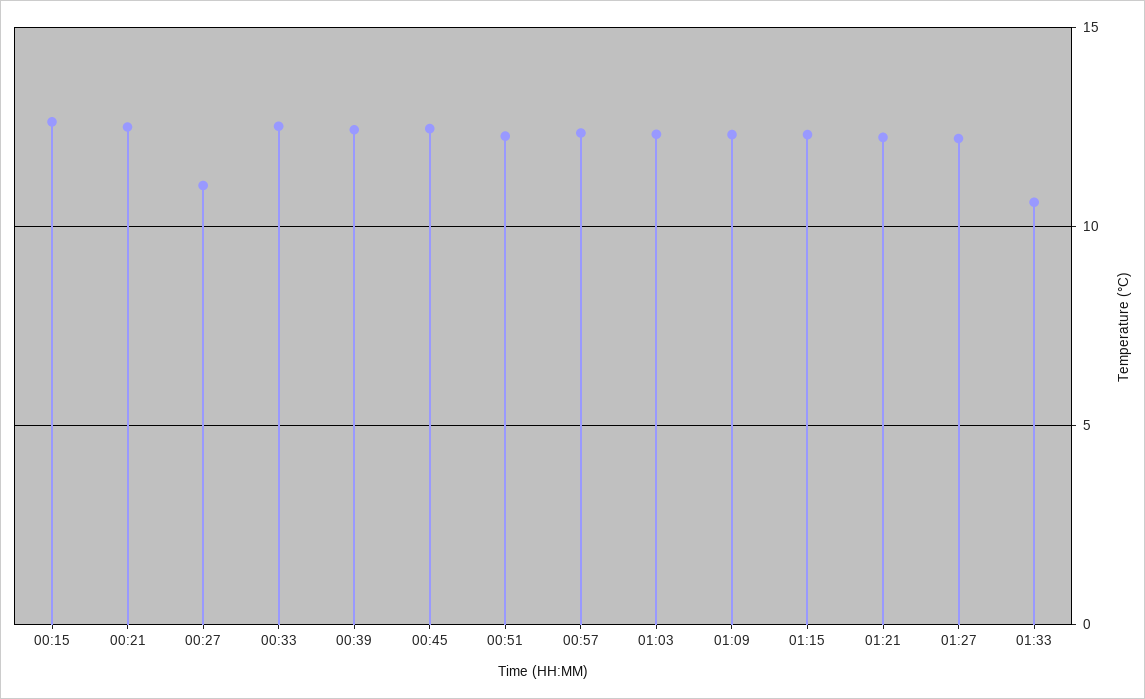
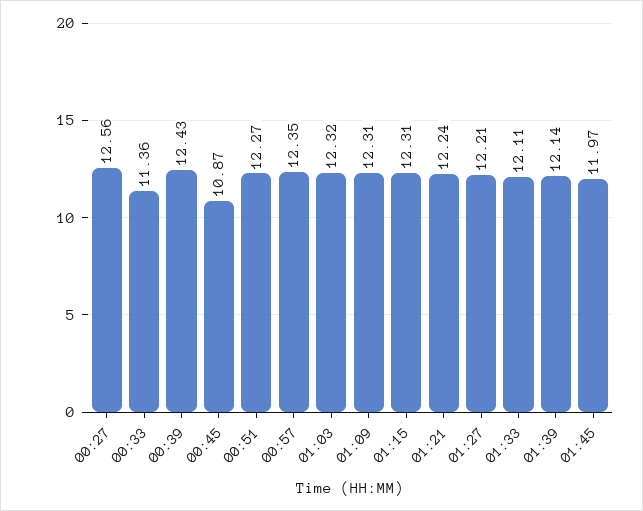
00:15: 12.5 -> none
00:21: 12.5 -> none
00:27: 11 -> 12.56
00:33: 12.5 -> 11.36
00:45: 12.5 -> 10.87
01:33: 10.5 -> 12.11
01:39: none -> 12.14
01:45: none -> 11.97

